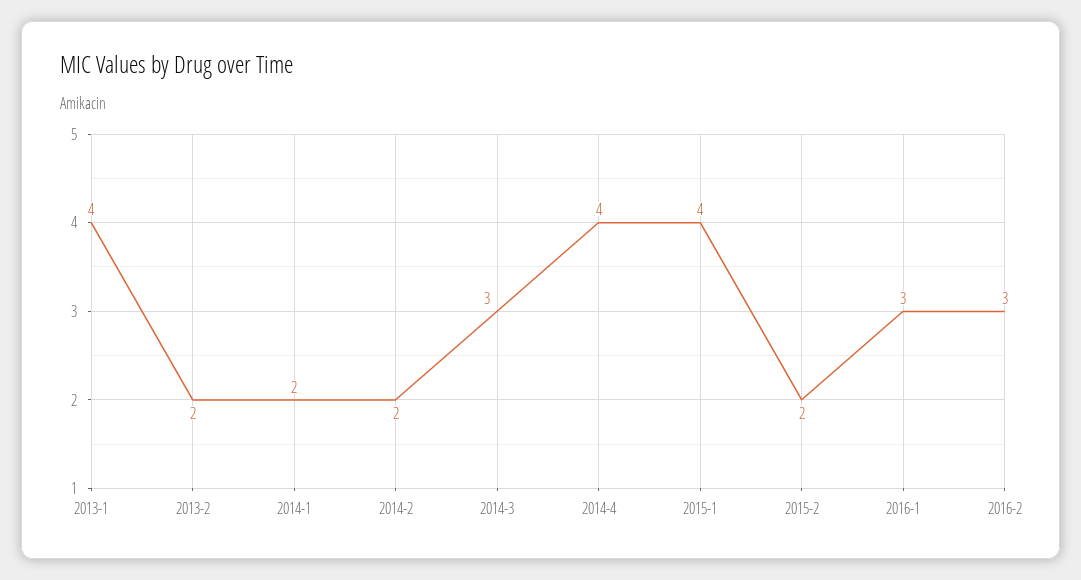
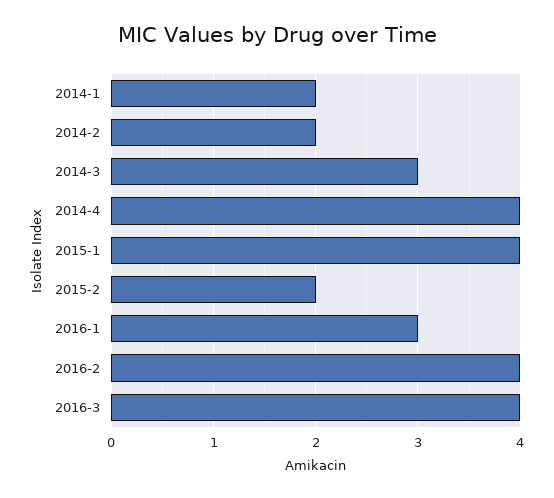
2013-1: 4 -> none
2013-2: 2 -> none
2016-2: 3 -> 4
2016-3: none -> 4

